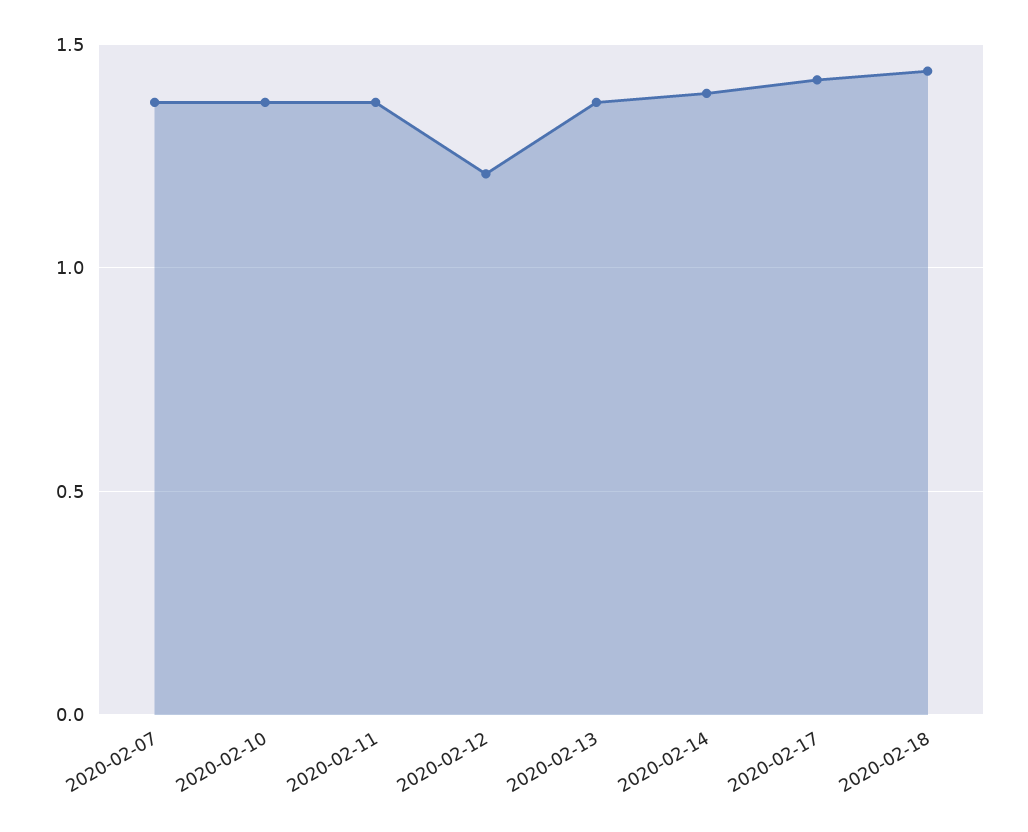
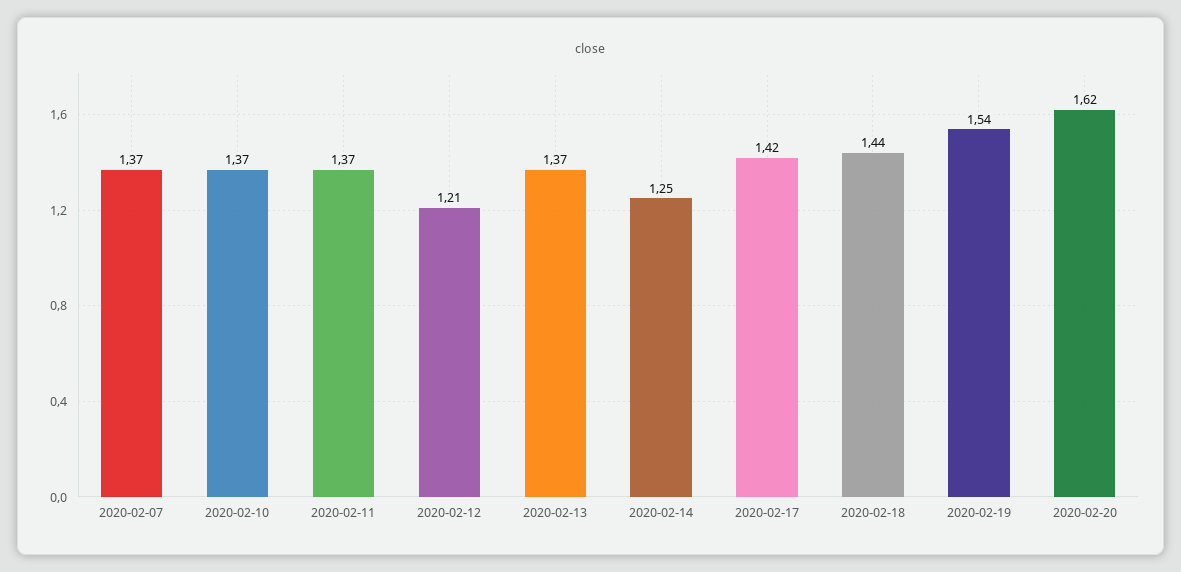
2020-02-14: 1.4 -> 1.25
2020-02-19: none -> 1.54
2020-02-20: none -> 1.62

